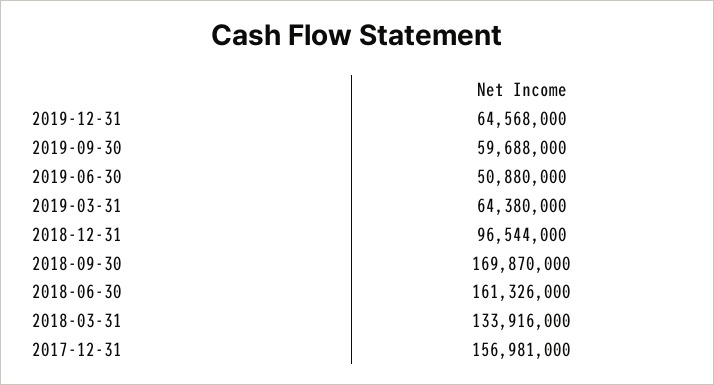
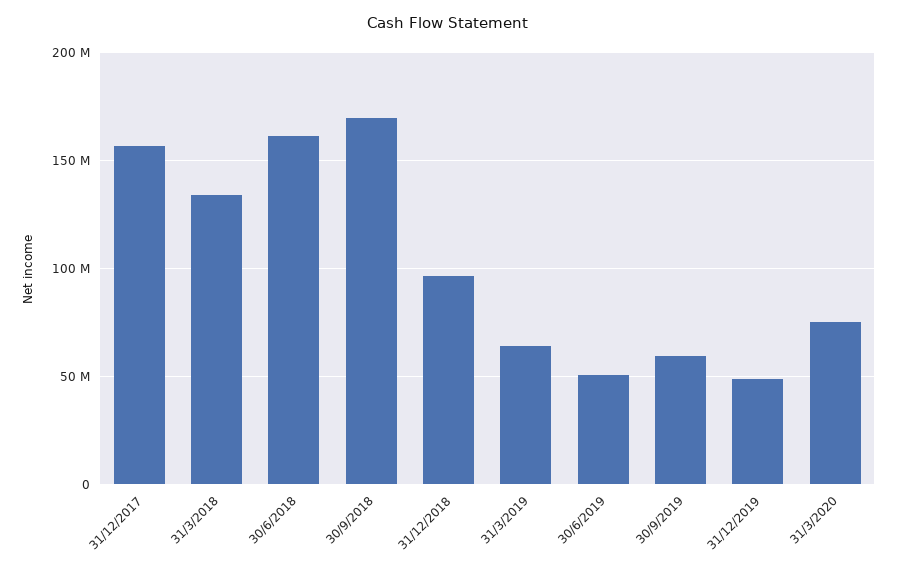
2019-12-31: 64568000 -> 50000000
31/3/2020: none -> 75000000

